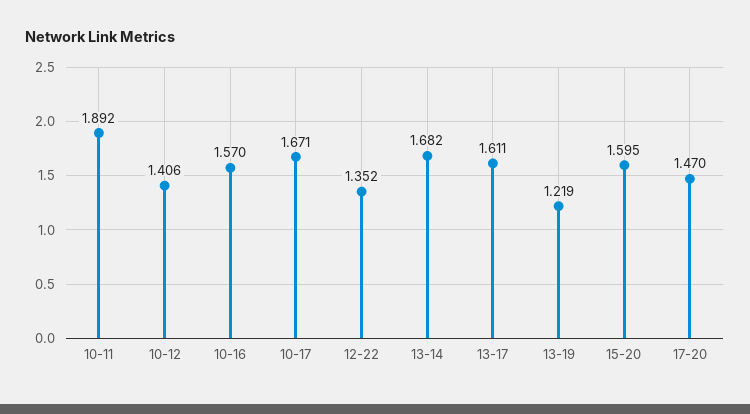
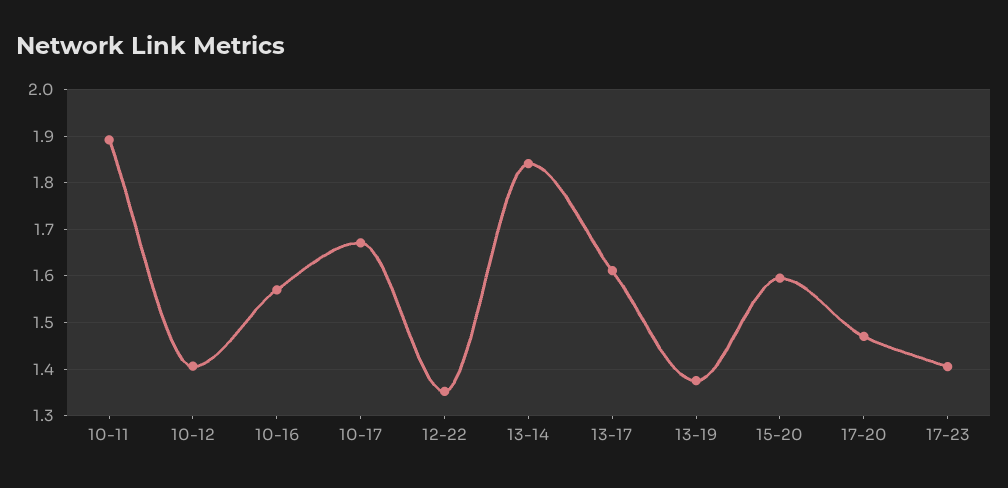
13-14: 1.682 -> 1.84
13-19: 1.219 -> 1.38
17-23: none -> 1.4

